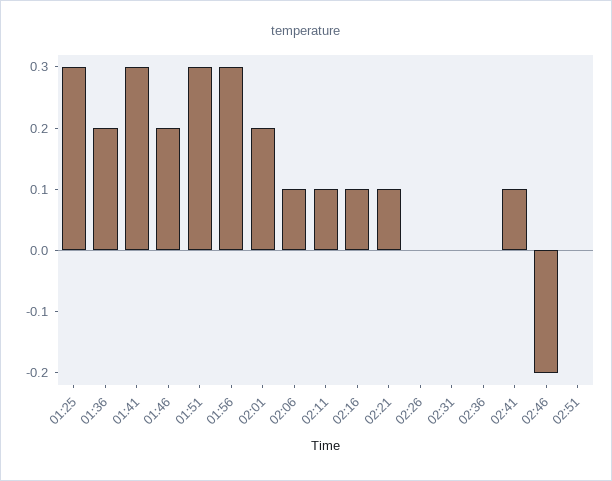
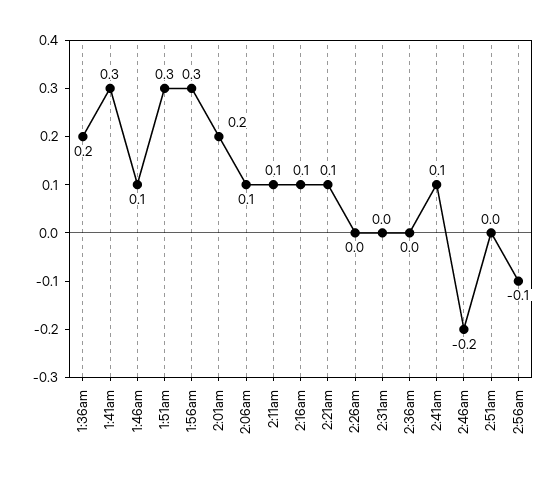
01:25: 0.3 -> none
01:46: 0.2 -> 0.1
2:56am: none -> -0.1

